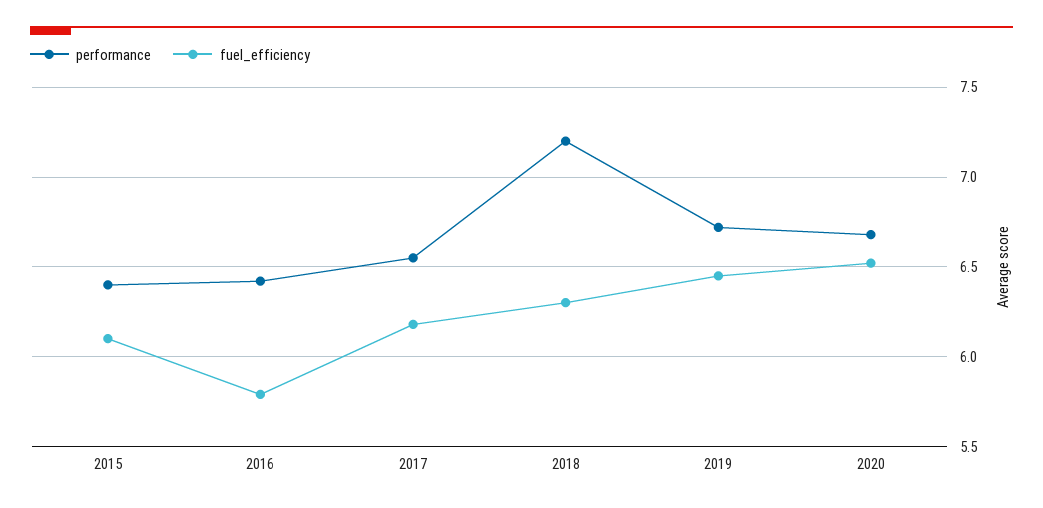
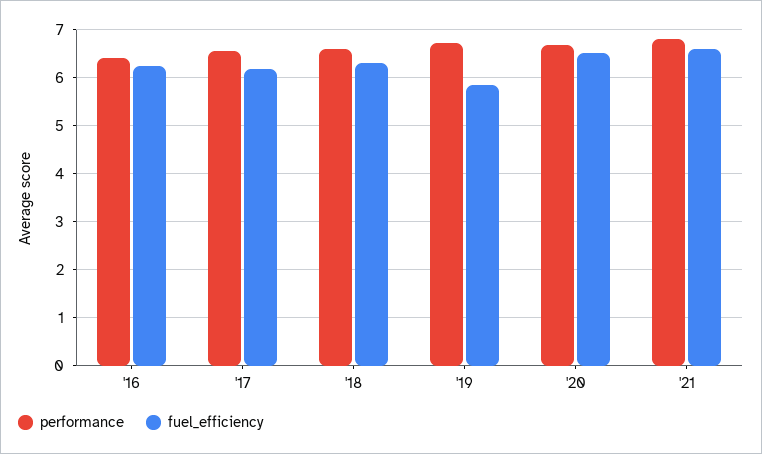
performance, 2015: 6.4 -> none
fuel_efficiency, 2015: 6.1 -> none
fuel_efficiency, 2016: 5.8 -> 6.2
performance, 2018: 7.2 -> 6.6
fuel_efficiency, 2019: 6.45 -> 5.8
performance, '21: none -> 6.8
fuel_efficiency, '21: none -> 6.6

